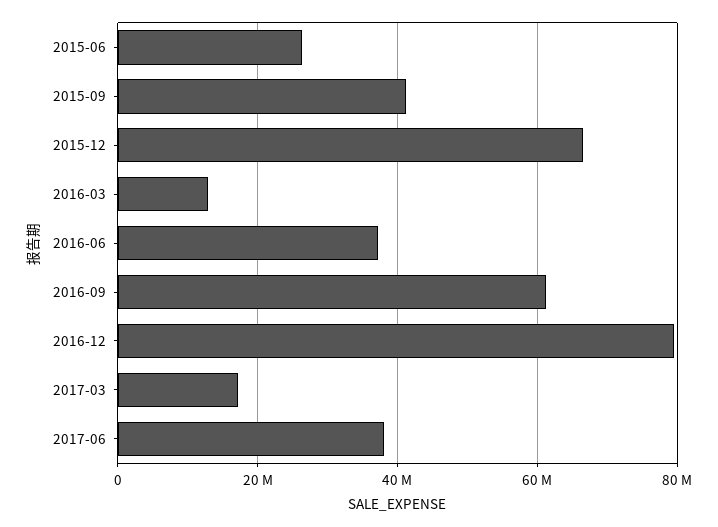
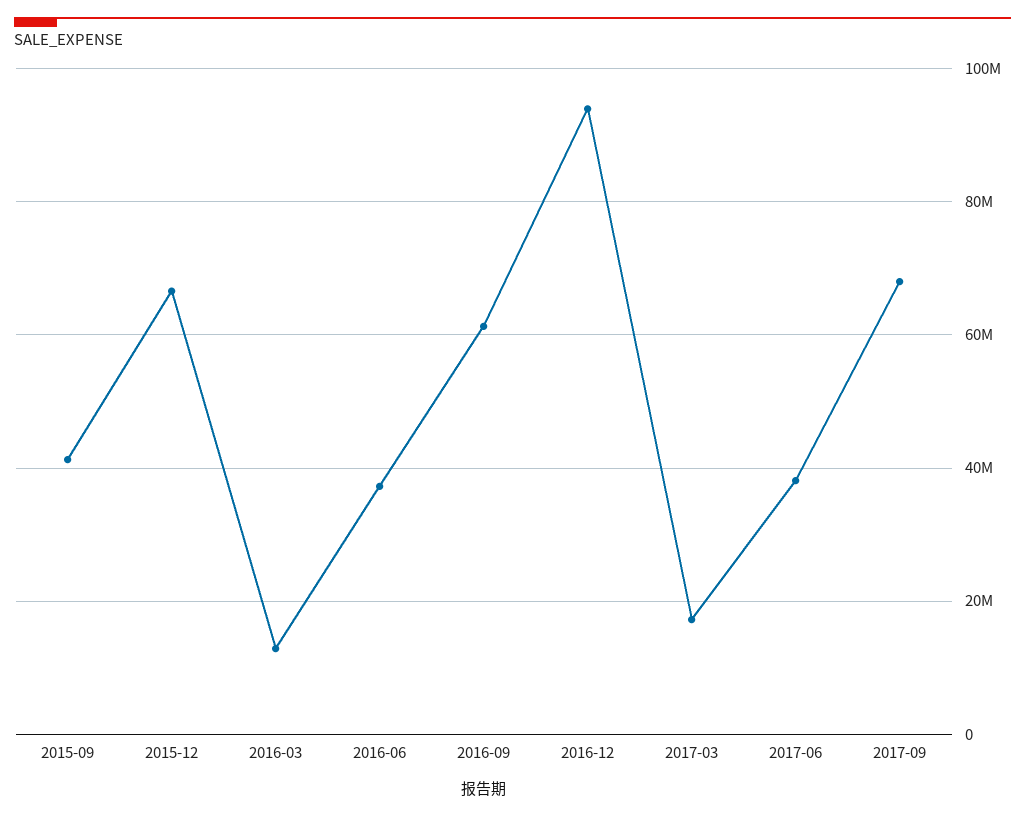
2015-06: 26000000 -> none
2016-12: 80000000 -> 94000000
2017-09: none -> 68000000

